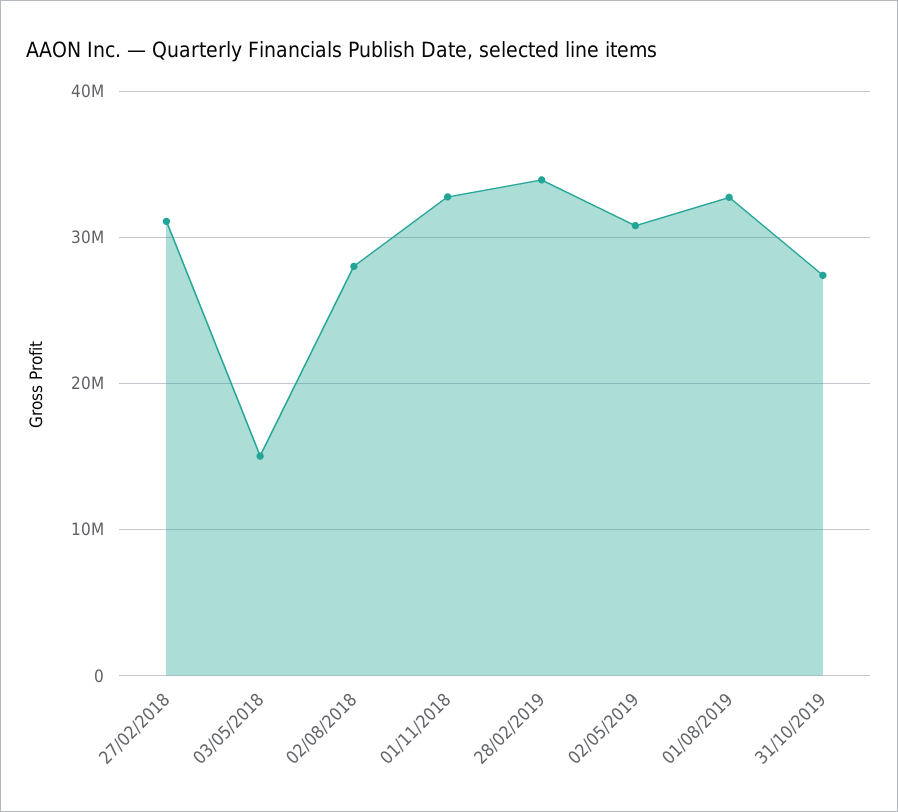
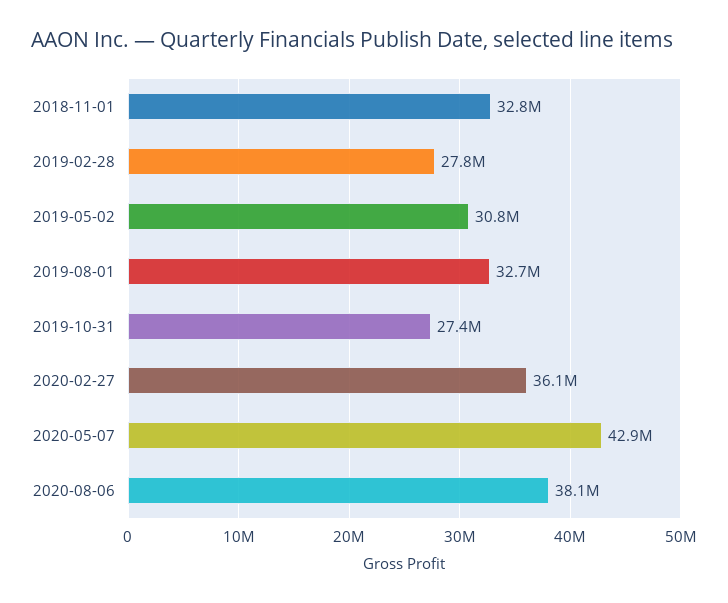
27/02/2018: 31000000 -> none
03/05/2018: 15000000 -> none
02/08/2018: 28000000 -> none
28/02/2019: 34000000 -> 27800000
2020-02-27: none -> 36100000
2020-05-07: none -> 42900000
2020-08-06: none -> 38100000

